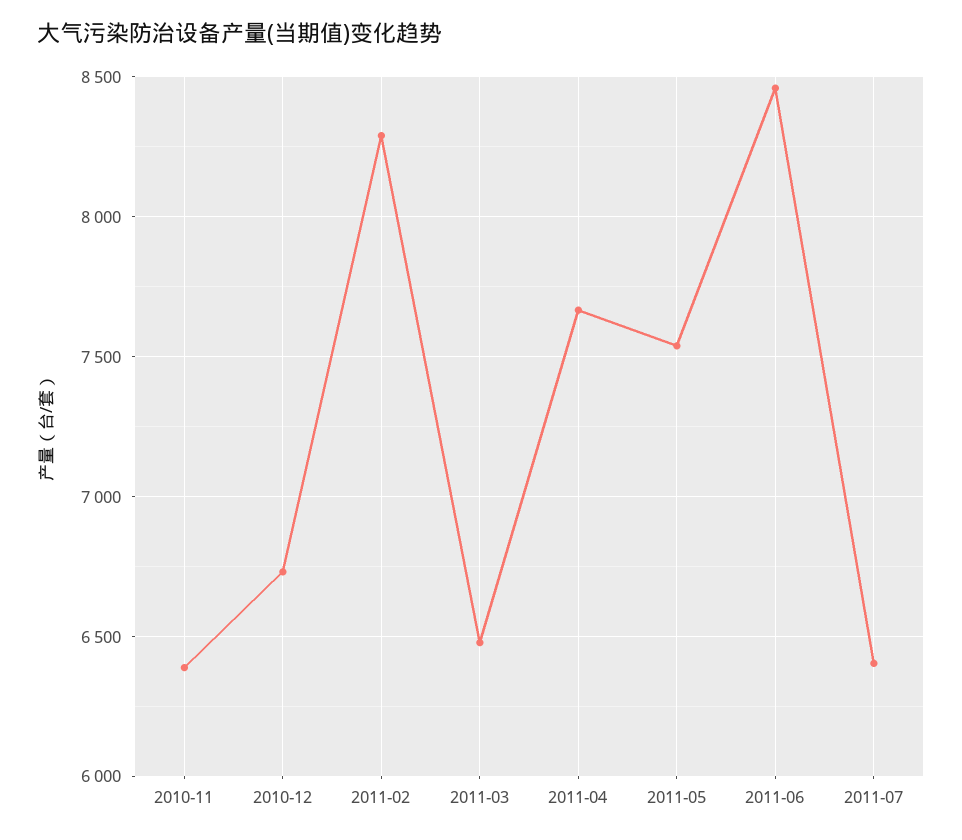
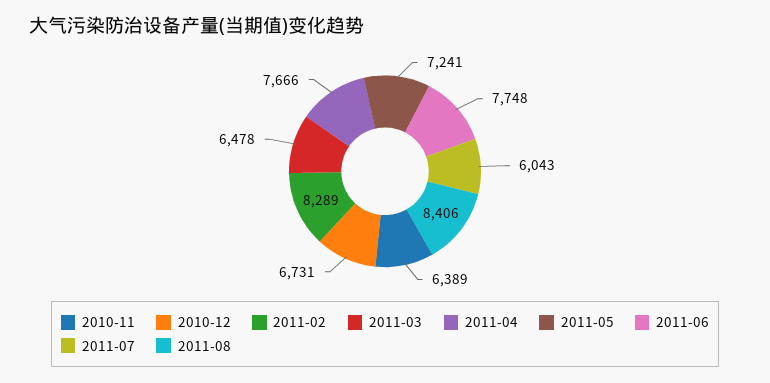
2011-05: 7550 -> 7241
2011-06: 8450 -> 7748
2011-07: 6400 -> 6043
2011-08: none -> 8406

